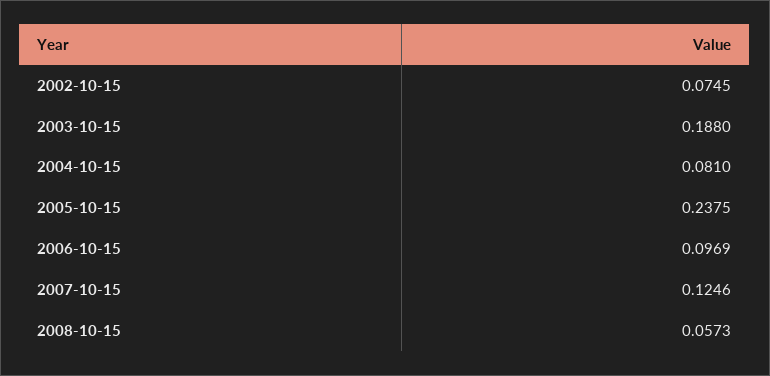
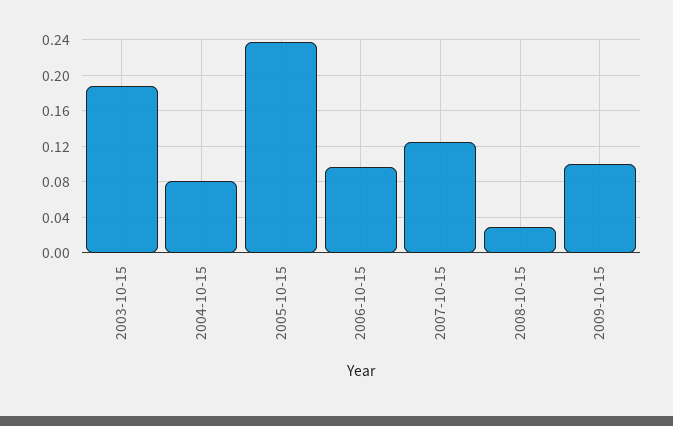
2002-10-15: 0.0745 -> none
2008-10-15: 0.0573 -> 0.03
2009-10-15: none -> 0.1

